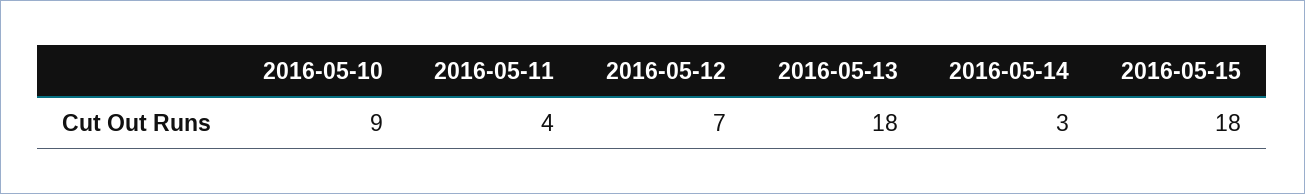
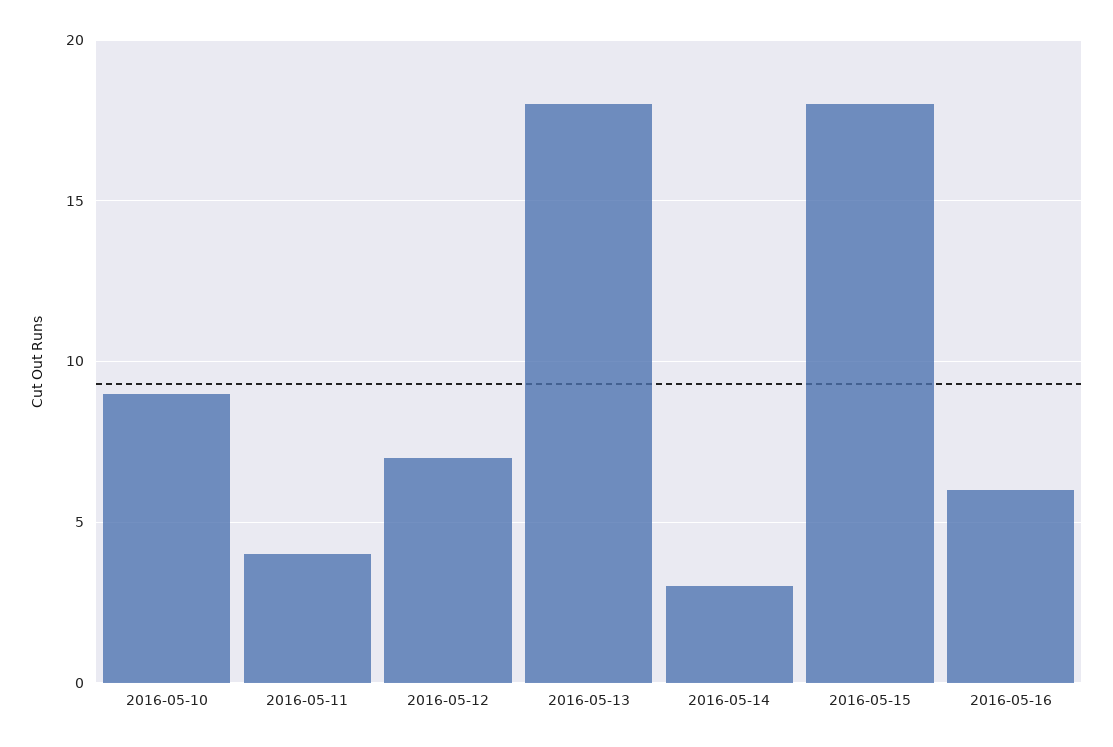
2016-05-16: none -> 6

